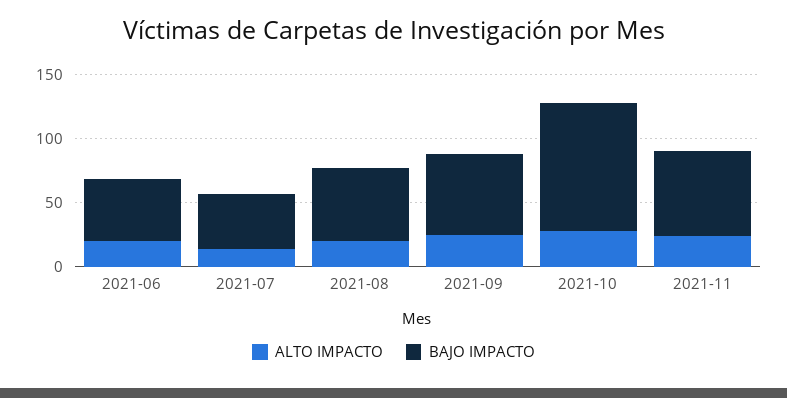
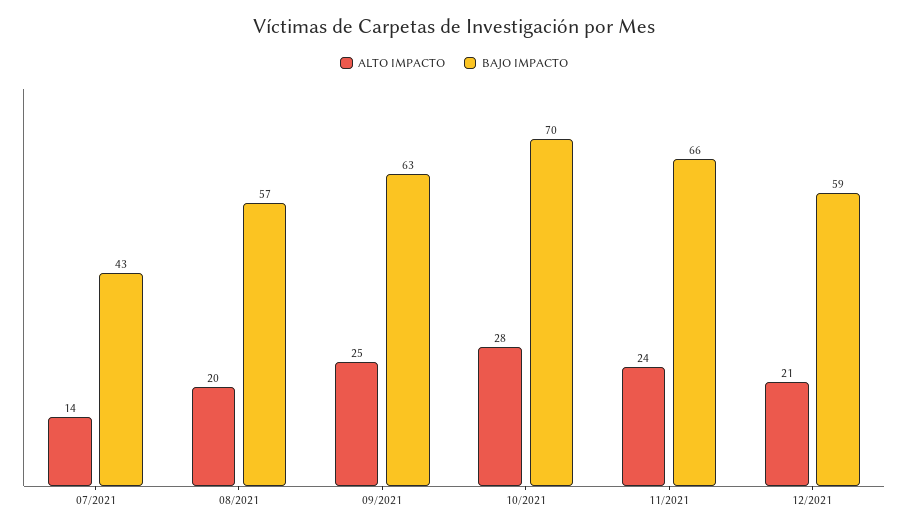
ALTO IMPACTO, 2021-06: 20 -> none
BAJO IMPACTO, 2021-06: 50 -> none
BAJO IMPACTO, 2021-10: 100 -> 70
ALTO IMPACTO, 12/2021: none -> 21
BAJO IMPACTO, 12/2021: none -> 59

